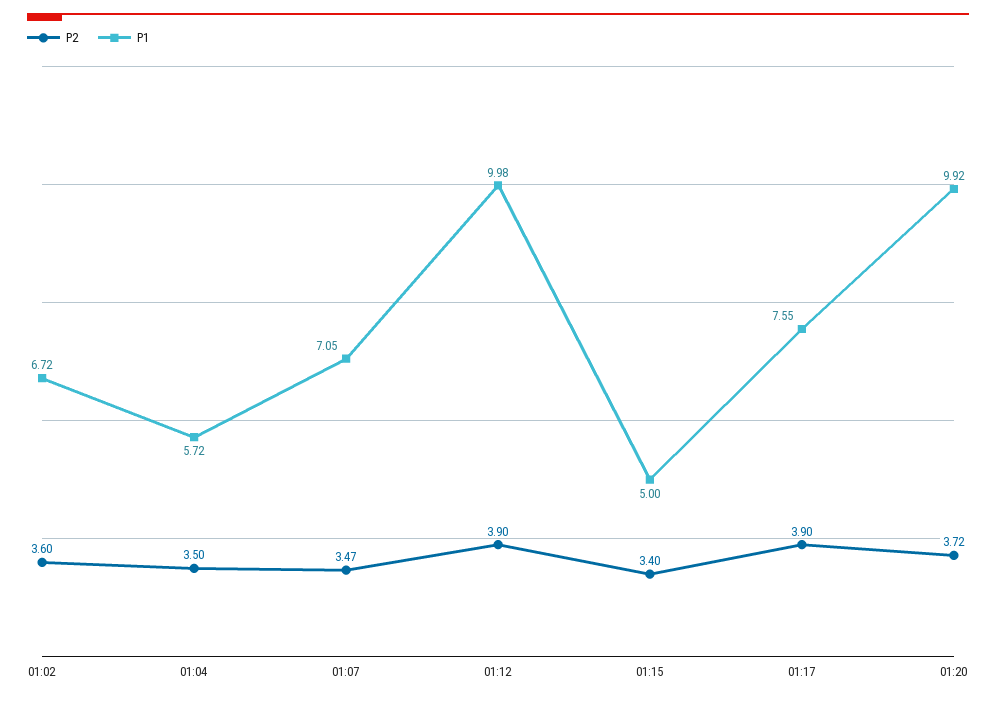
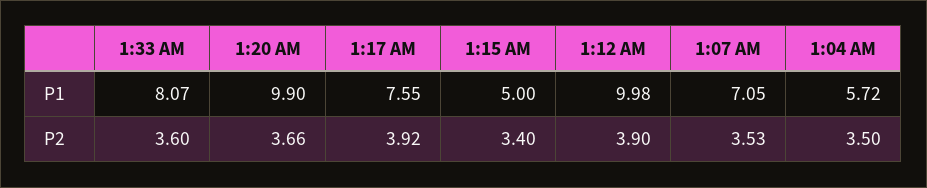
P2, 01:02: 3.6 -> none
P1, 01:02: 6.72 -> none
P2, 01:07: 3.47 -> 3.53
P2, 01:17: 3.9 -> 3.92
P2, 01:20: 3.72 -> 3.66
P1, 01:20: 9.92 -> 9.9
P1, 1:33 AM: none -> 8.07
P2, 1:33 AM: none -> 3.6

